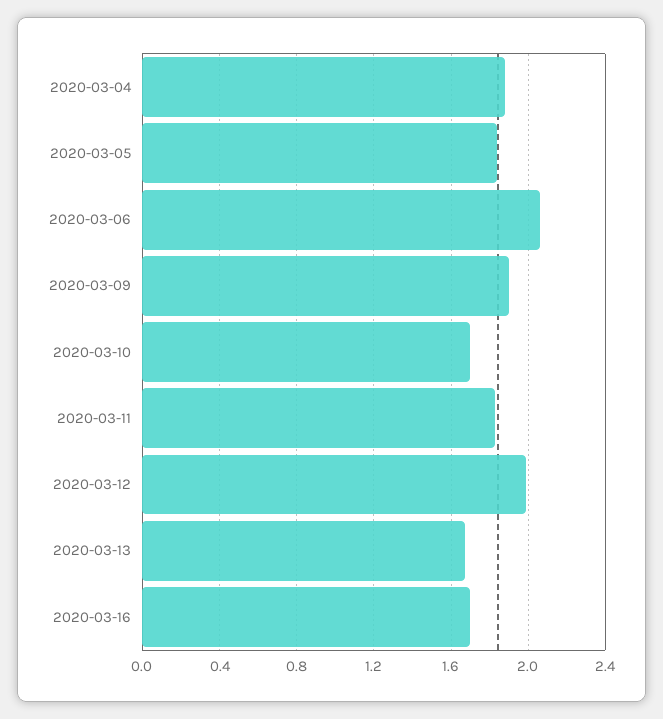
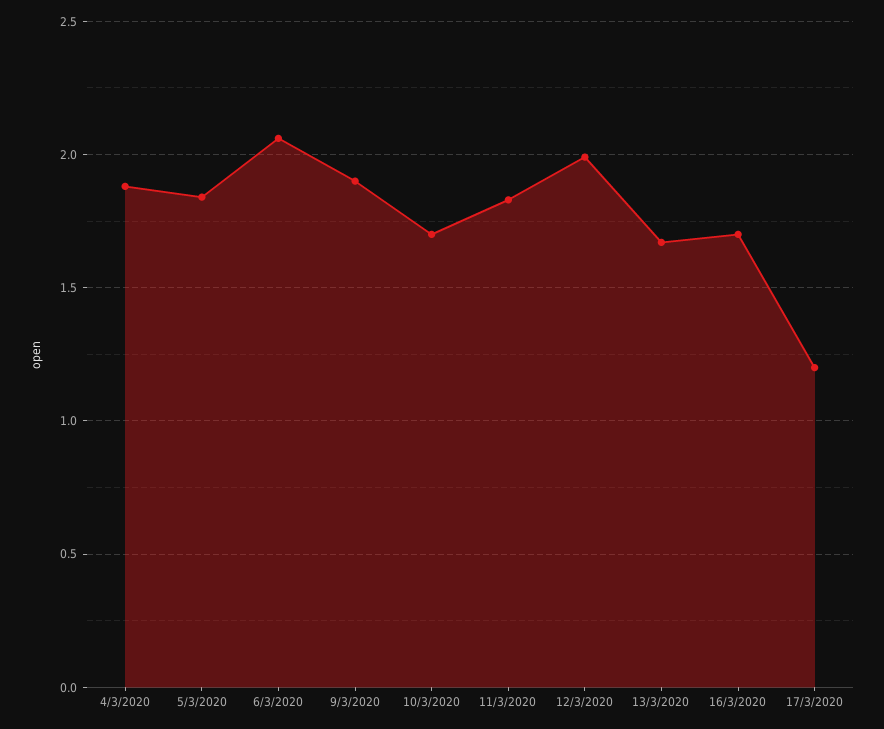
17/3/2020: none -> 1.2

